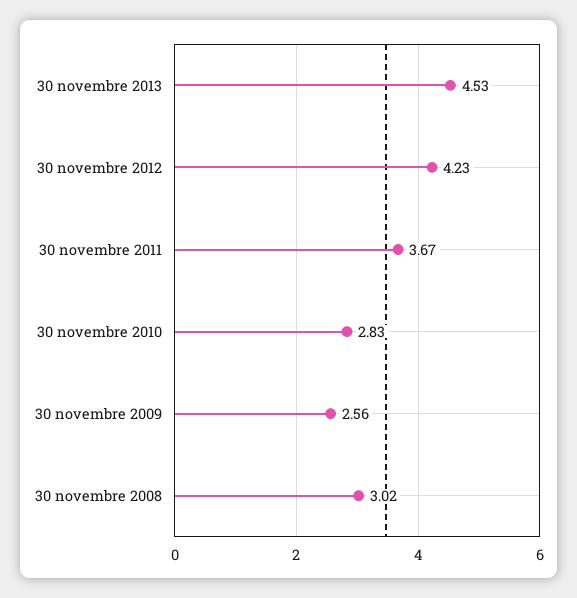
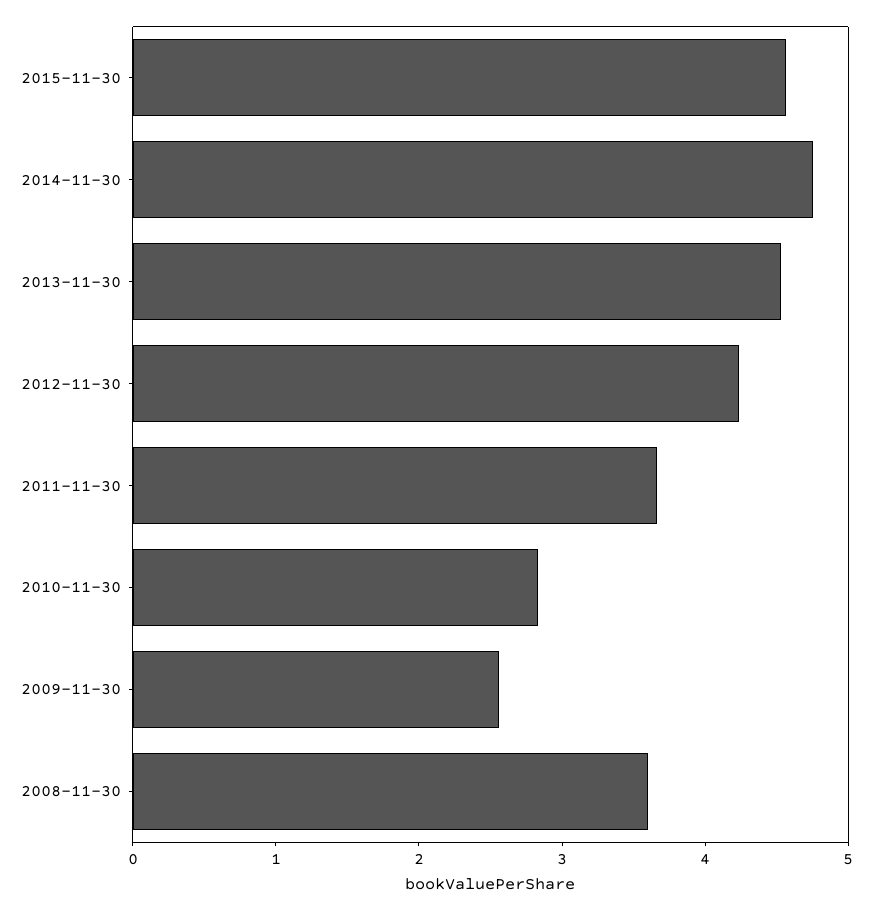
30 novembre 2008: 3.02 -> 3.6
2015-11-30: none -> 4.6
2014-11-30: none -> 4.8

